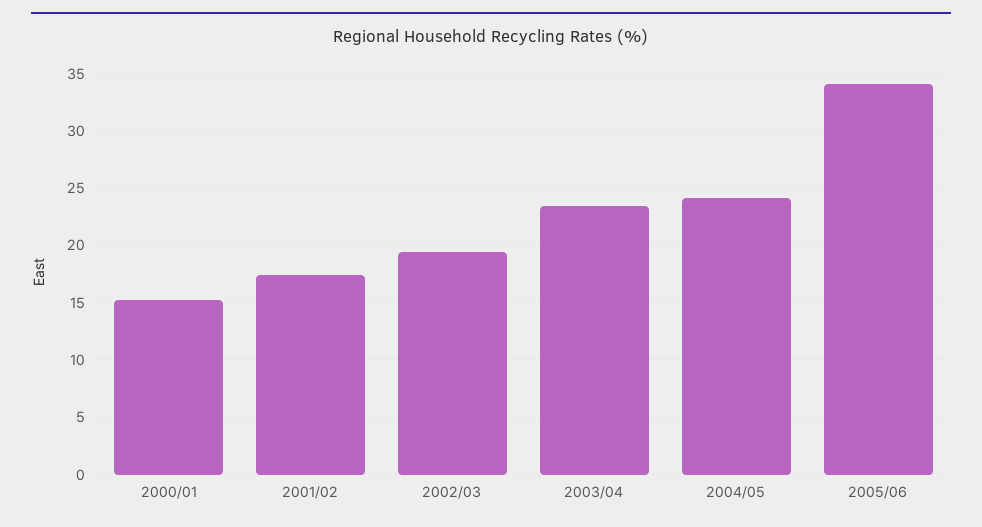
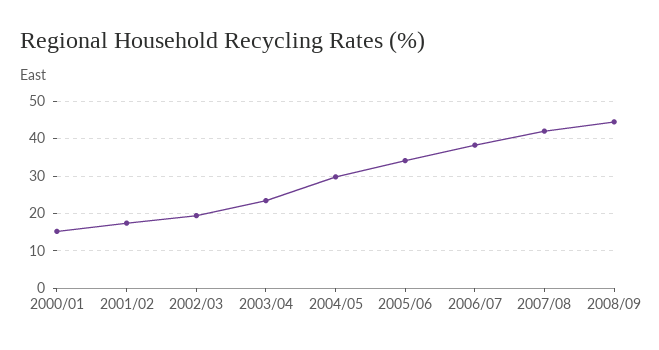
2004/05: 24 -> 30
2006/07: none -> 38
2007/08: none -> 42
2008/09: none -> 44

